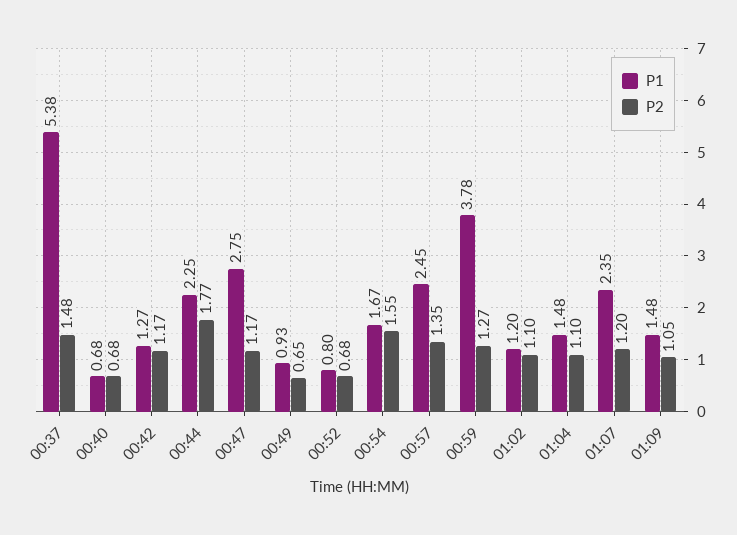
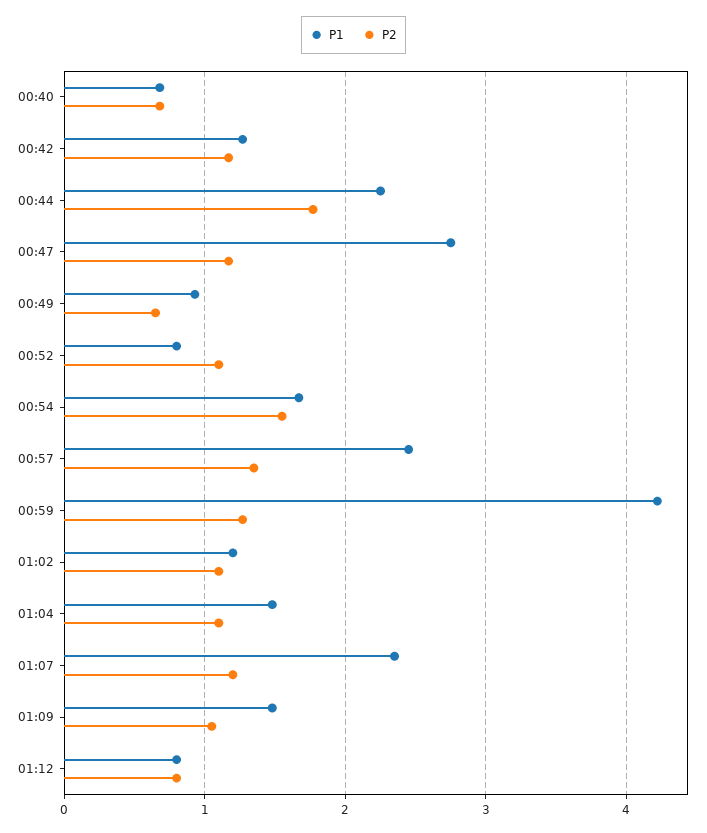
P1, 00:37: 5.38 -> none
P2, 00:37: 1.48 -> none
P2, 00:52: 0.68 -> 1.1
P1, 00:59: 3.78 -> 4.2
P1, 01:12: none -> 0.8
P2, 01:12: none -> 0.8

